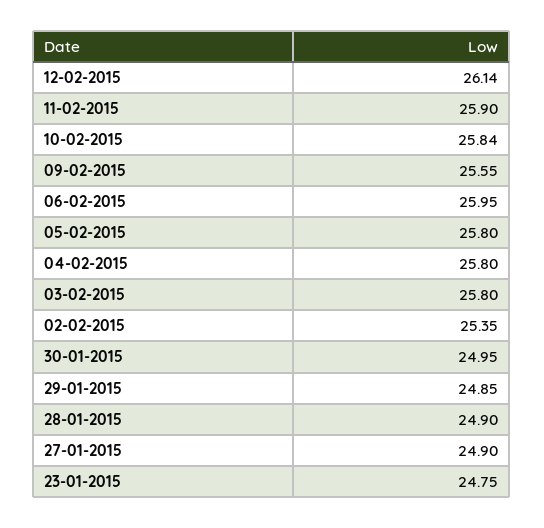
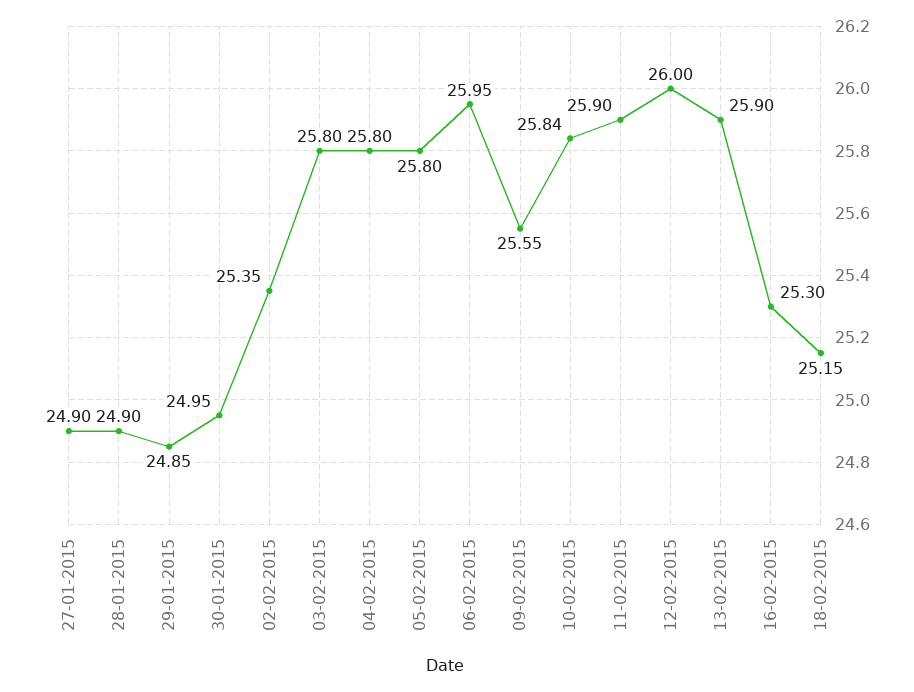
12-02-2015: 26.14 -> 26
23-01-2015: 24.75 -> none
13-02-2015: none -> 25.9
16-02-2015: none -> 25.3
18-02-2015: none -> 25.15

